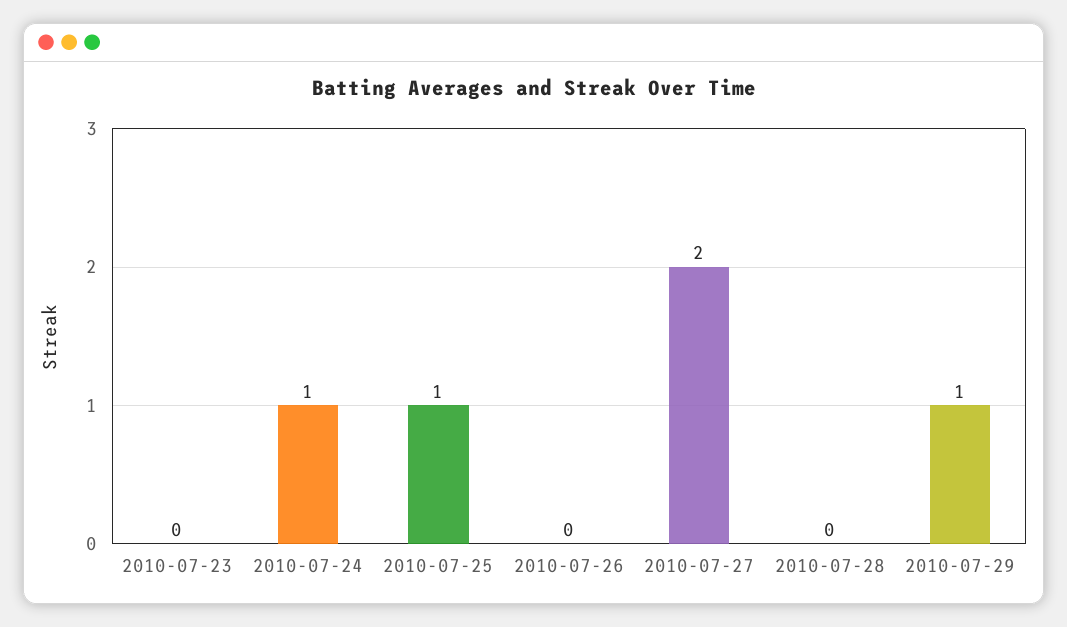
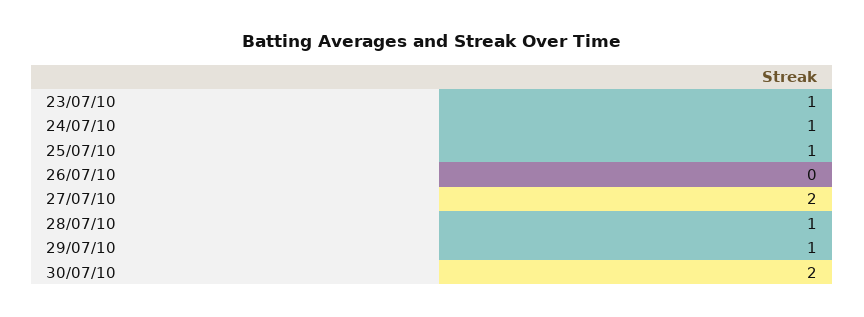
2010-07-23: 0 -> 1
2010-07-28: 0 -> 1
30/07/10: none -> 2

